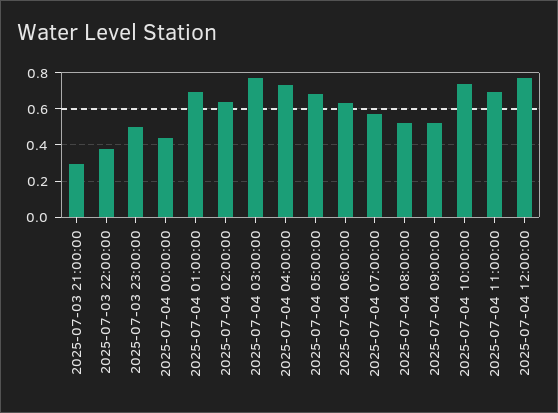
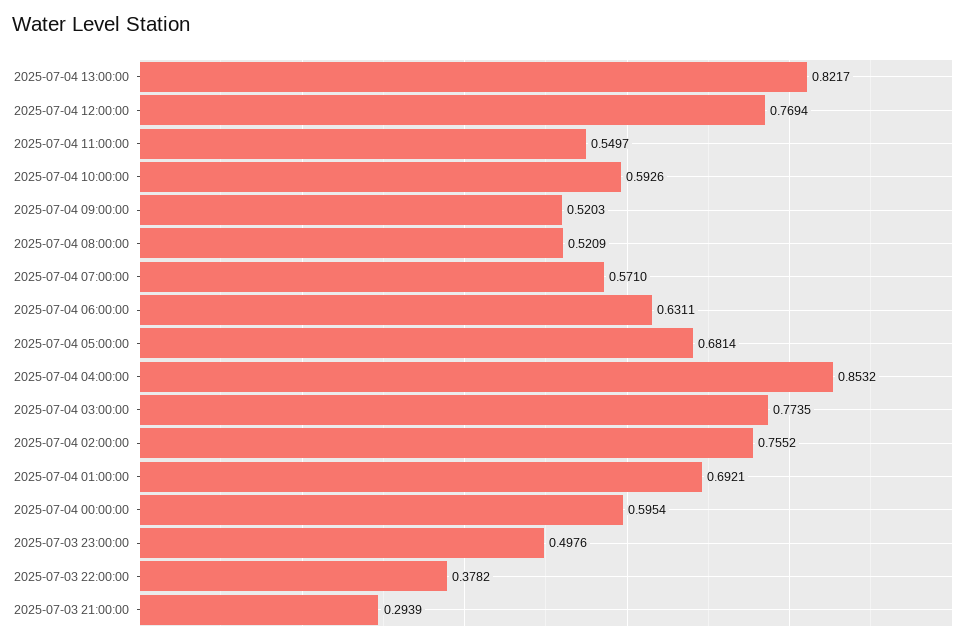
2025-07-04 00:00:00: 0.45 -> 0.5954
2025-07-04 02:00:00: 0.65 -> 0.7552
2025-07-04 04:00:00: 0.75 -> 0.8532
2025-07-04 10:00:00: 0.75 -> 0.5926
2025-07-04 11:00:00: 0.7 -> 0.5497
2025-07-04 13:00:00: none -> 0.8217

